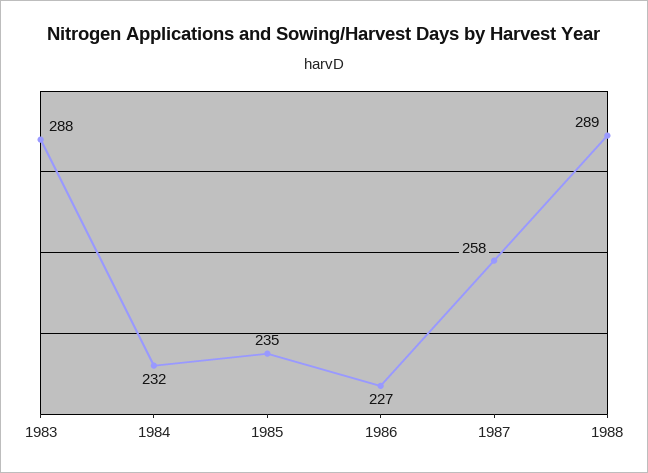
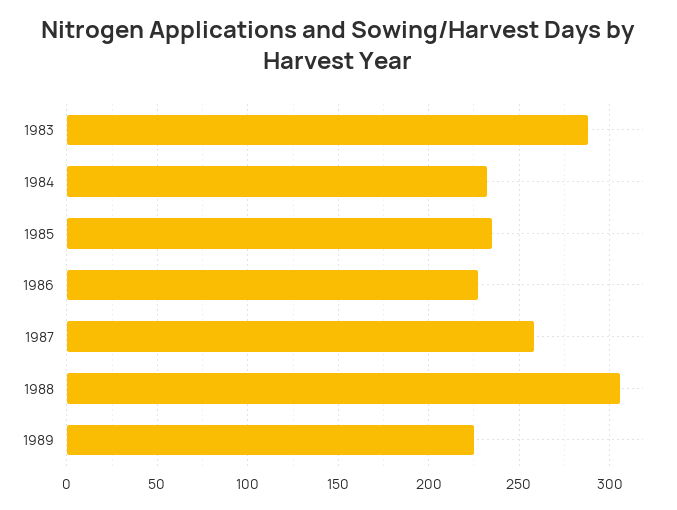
1988: 289 -> 305
1989: none -> 225

